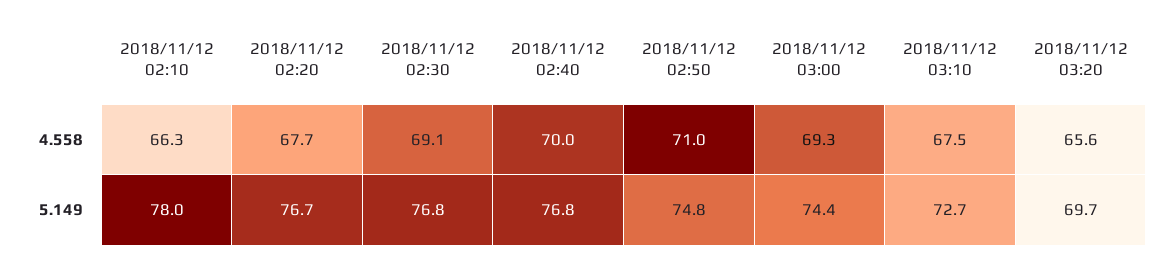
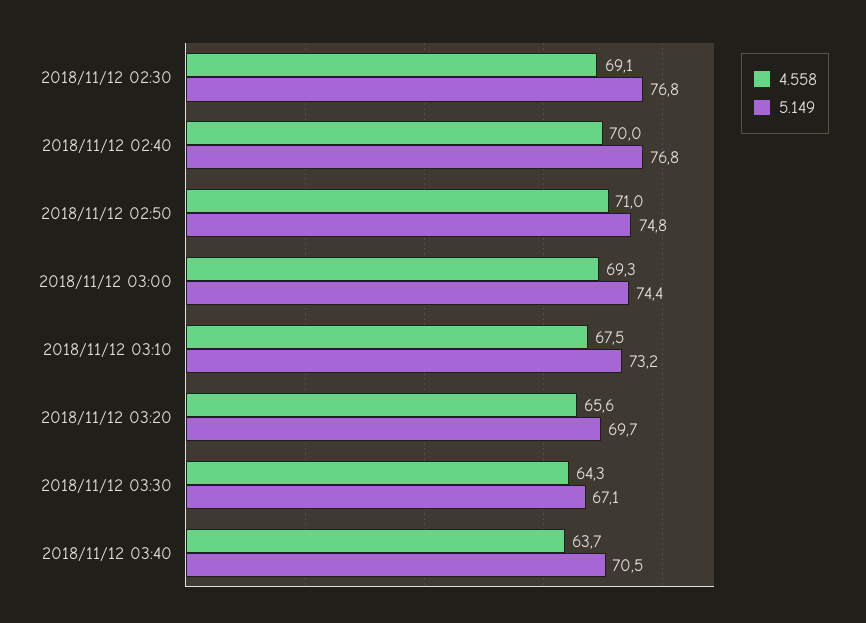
4.558, 2018/11/12 02:10: 66.3 -> none
4.558, 2018/11/12 02:20: 67.7 -> none
5.149, 2018/11/12 02:10: 78 -> none
5.149, 2018/11/12 02:20: 76.7 -> none
5.149, 2018/11/12 03:10: 72.7 -> 73.2
4.558, 2018/11/12 03:30: none -> 64.3
5.149, 2018/11/12 03:30: none -> 67.1
4.558, 2018/11/12 03:40: none -> 63.7
5.149, 2018/11/12 03:40: none -> 70.5

